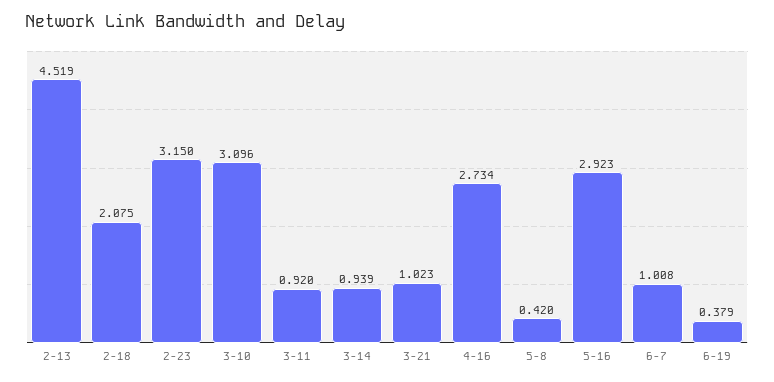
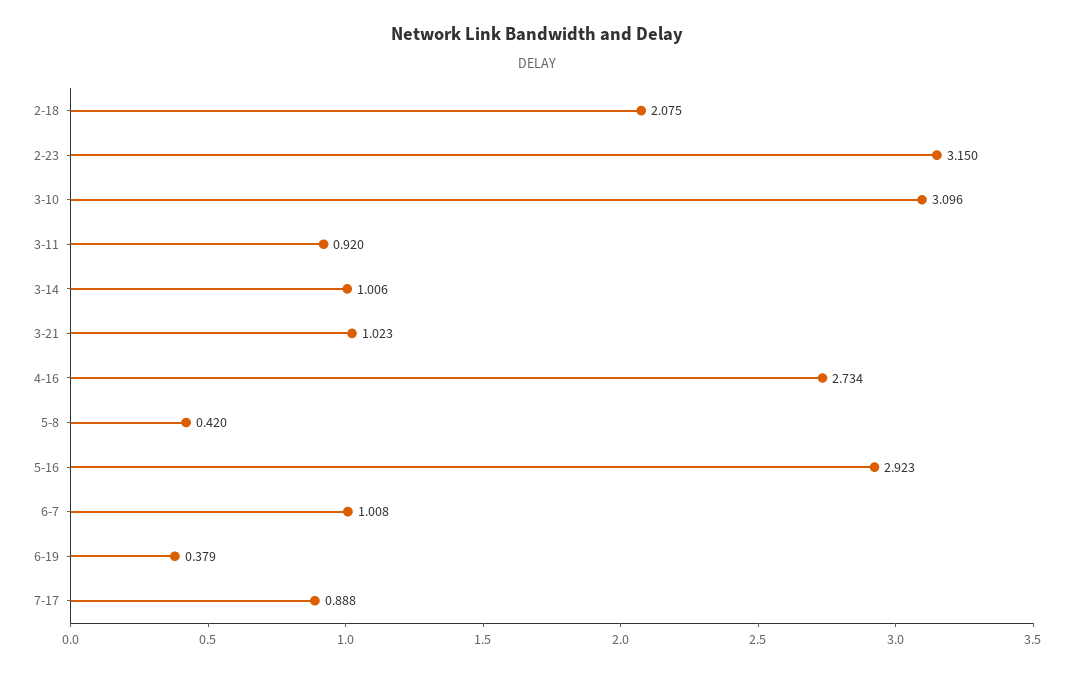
2-13: 4.519 -> none
3-14: 0.939 -> 1.006
7-17: none -> 0.888

